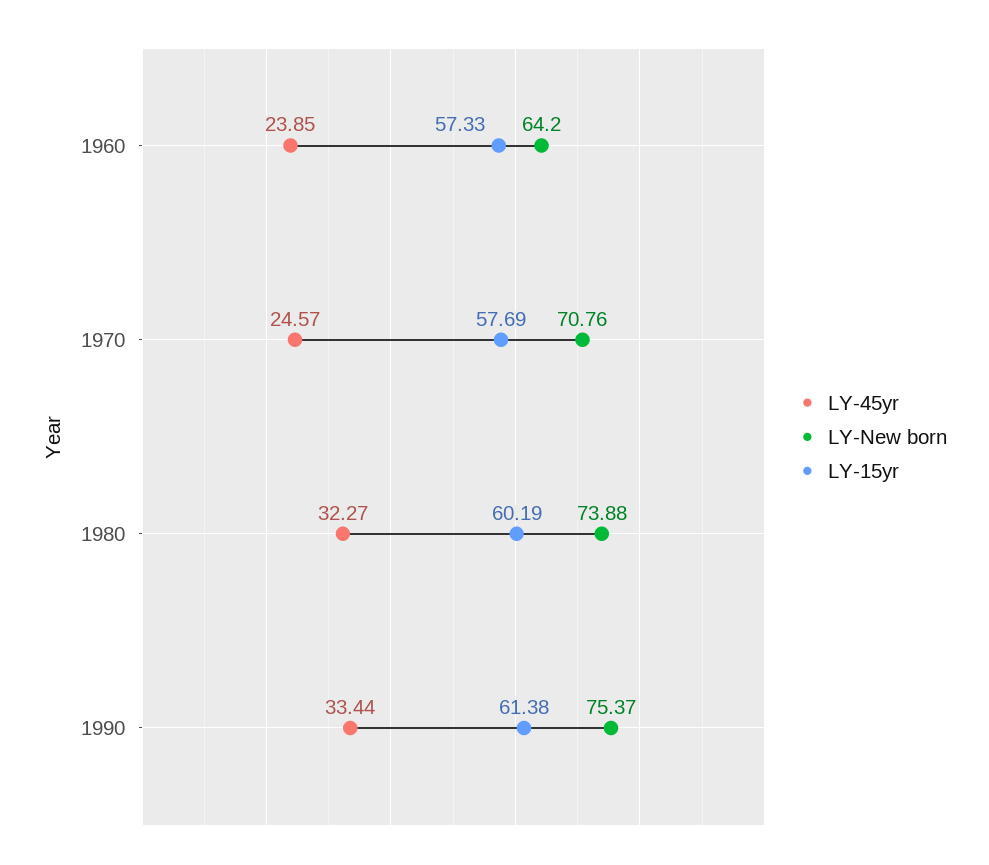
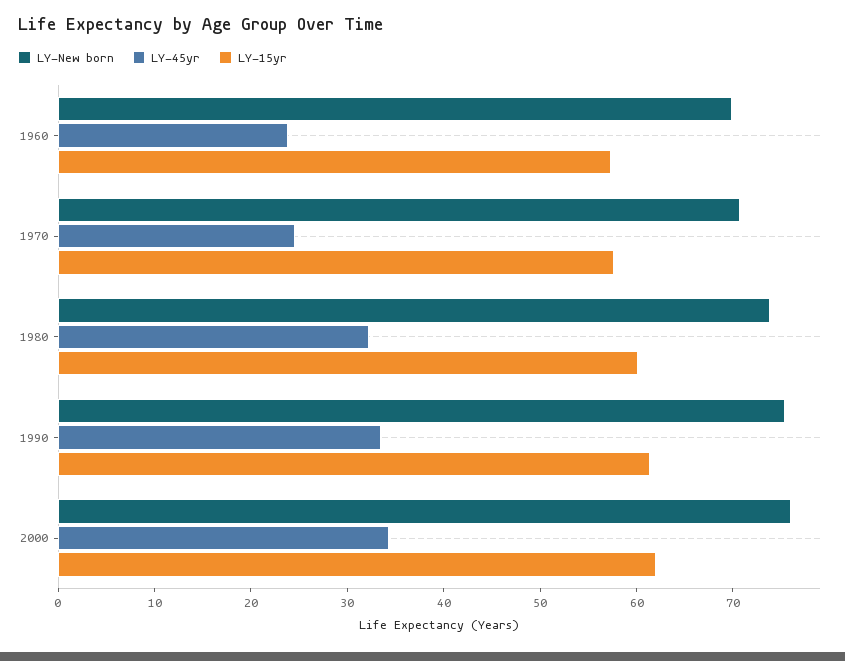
LY-New born, 1960: 64.2 -> 70
LY-New born, 2000: none -> 76
LY-45yr, 2000: none -> 34
LY-15yr, 2000: none -> 62

